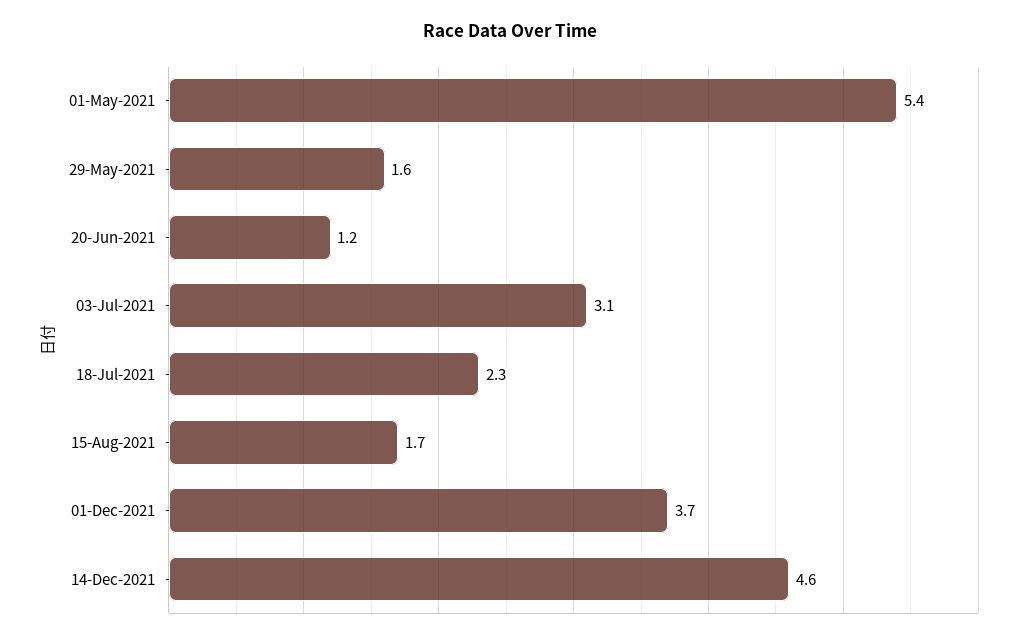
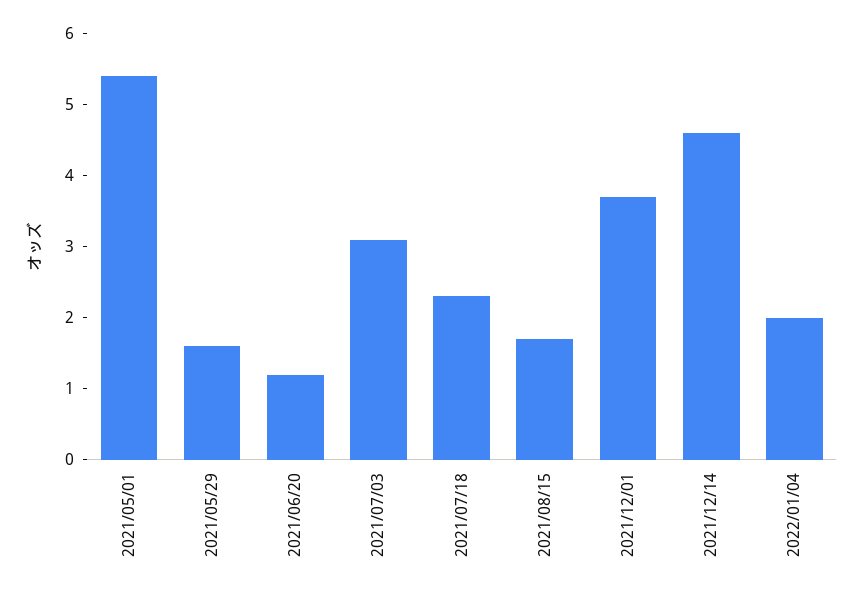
2022/01/04: none -> 2

